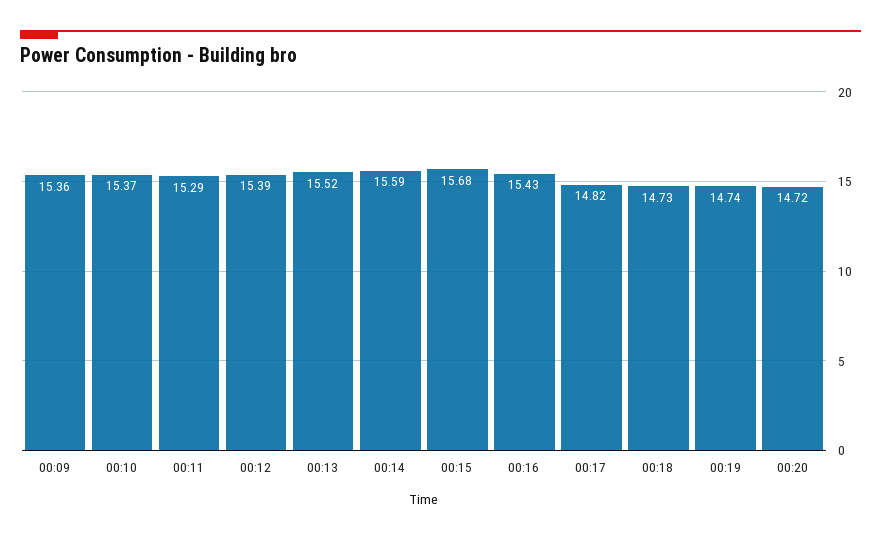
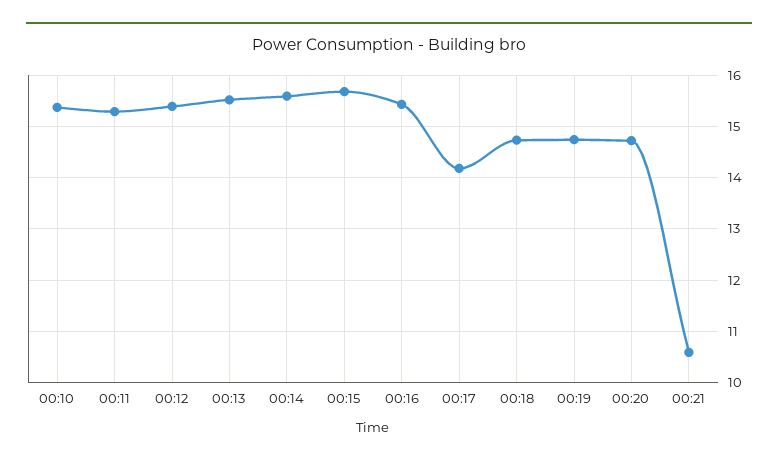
00:09: 15.36 -> none
00:17: 14.82 -> 14.2
00:21: none -> 10.6

